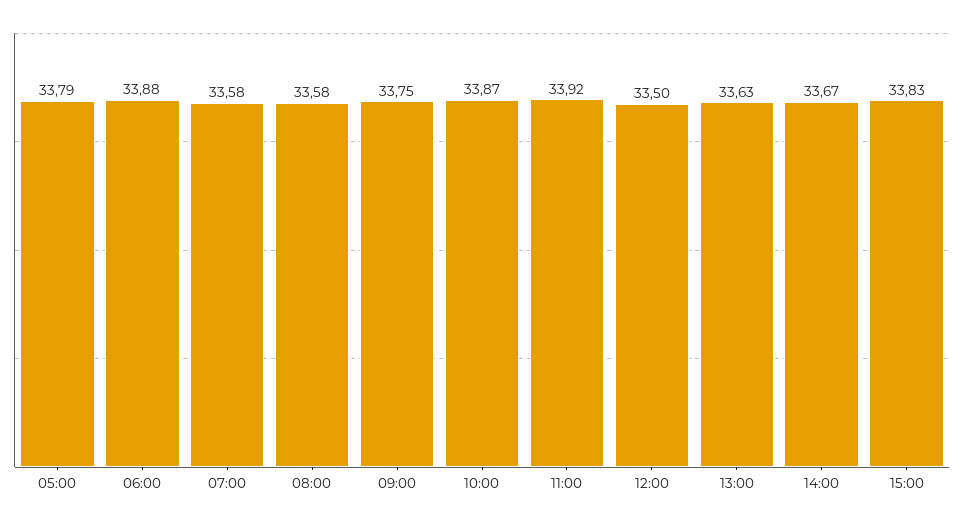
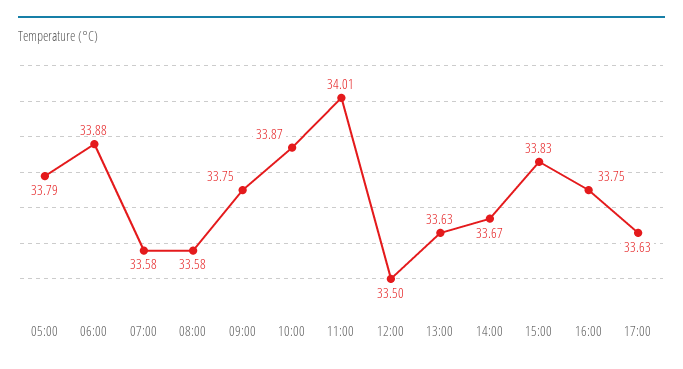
11:00: 33.92 -> 34.01
16:00: none -> 33.75
17:00: none -> 33.63

